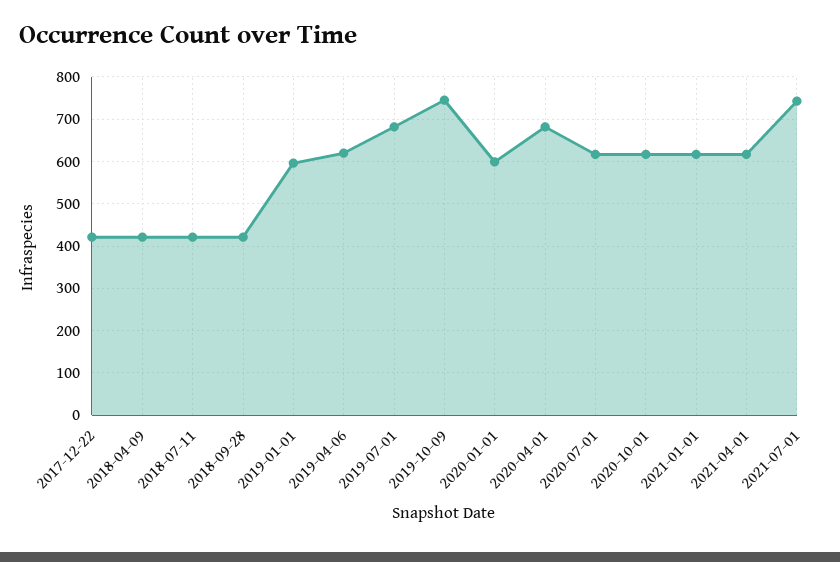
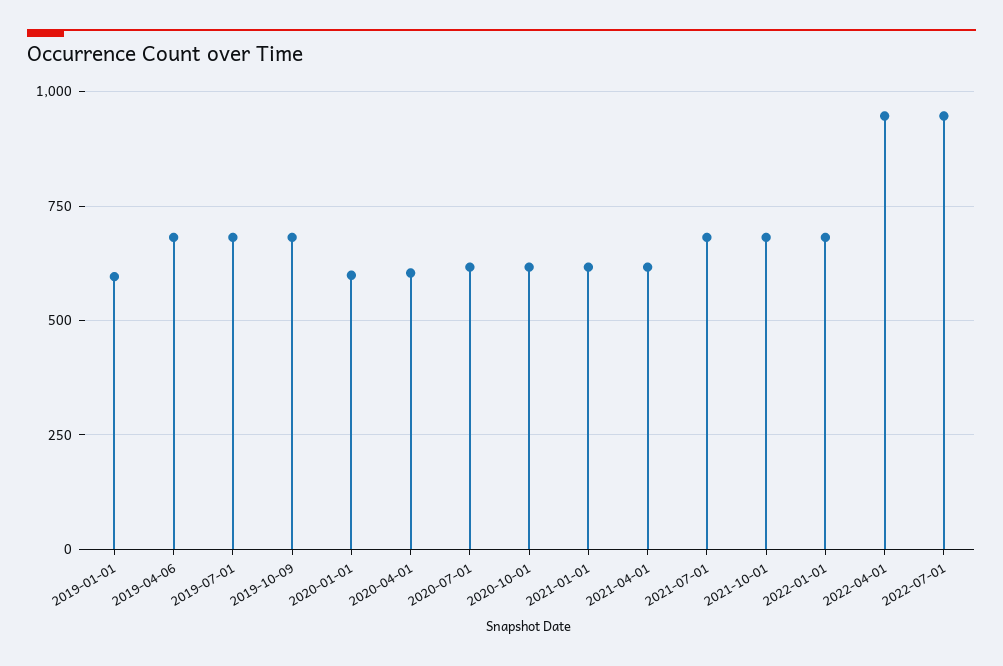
2017-12-22: 420 -> none
2018-04-09: 420 -> none
2018-07-11: 420 -> none
2018-09-28: 420 -> none
2019-04-06: 620 -> 675
2019-10-09: 740 -> 675
2020-04-01: 680 -> 600
2021-07-01: 740 -> 675
2021-10-01: none -> 675
2022-01-01: none -> 675
2022-04-01: none -> 950
2022-07-01: none -> 950

